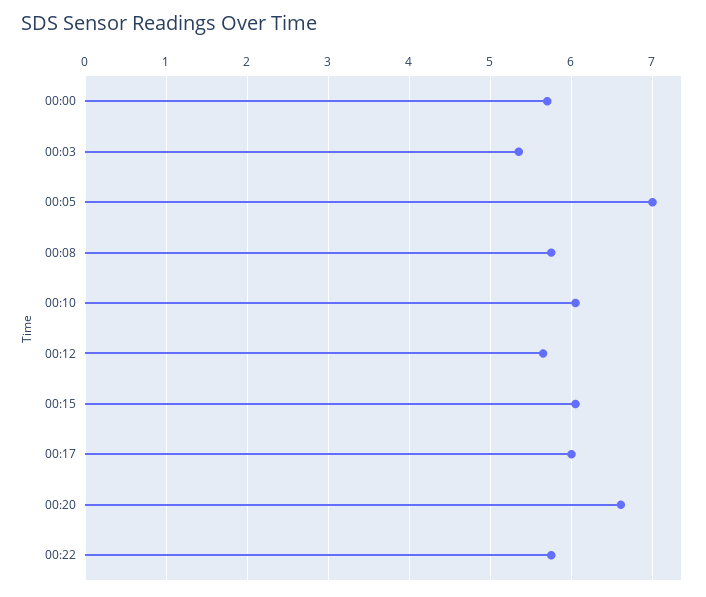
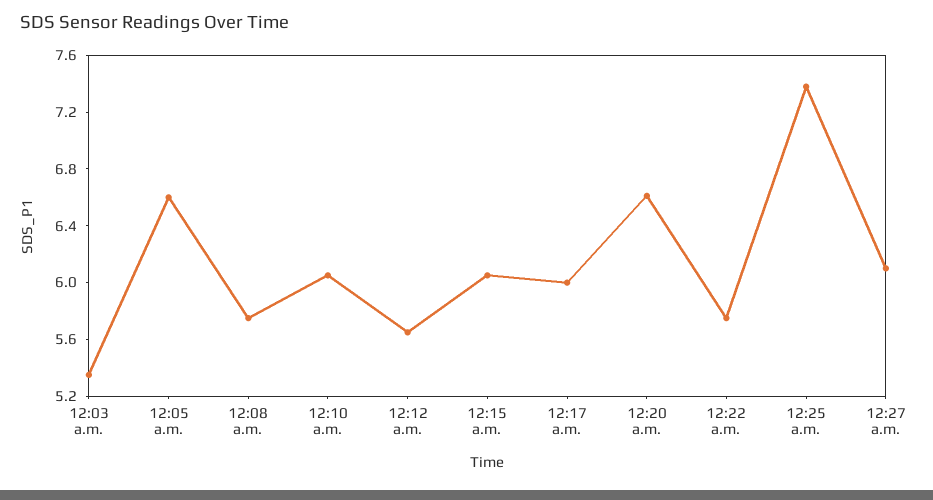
00:00: 5.7 -> none
00:05: 7 -> 6.6
12:25 a.m.: none -> 7.4
12:27 a.m.: none -> 6.1

